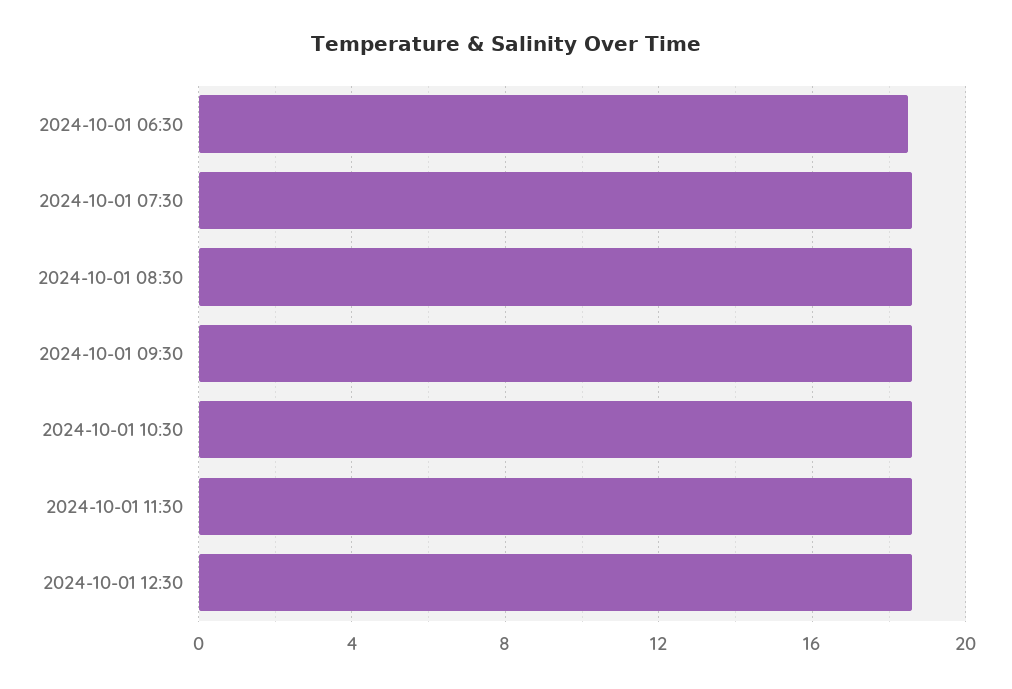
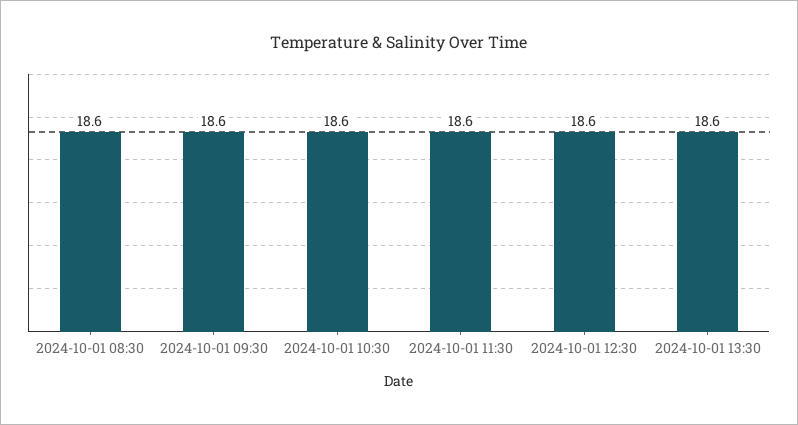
2024-10-01 06:30: 18.5 -> none
2024-10-01 07:30: 18.5 -> none
2024-10-01 13:30: none -> 18.6

